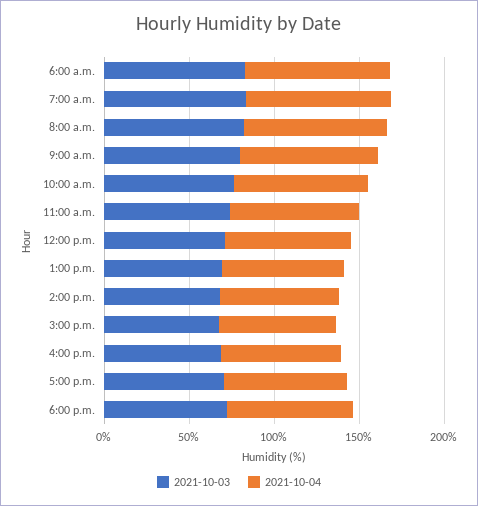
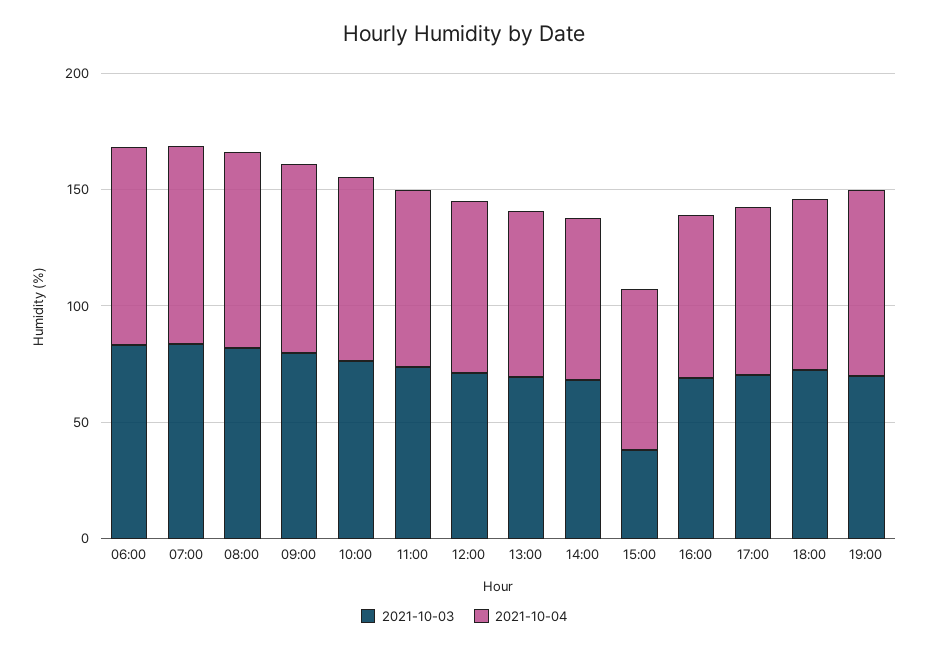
2021-10-03, 3:00 p.m.: 70 -> 40
2021-10-03, 19:00: none -> 70
2021-10-04, 19:00: none -> 80

